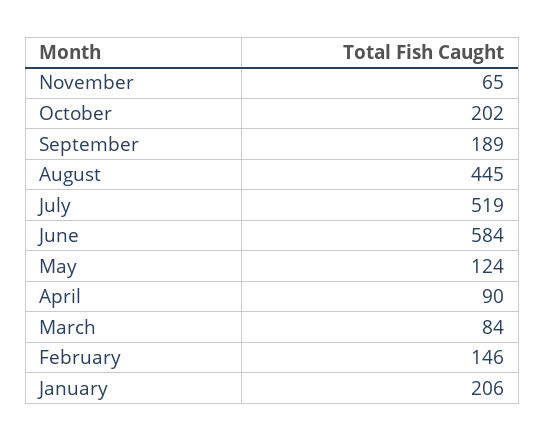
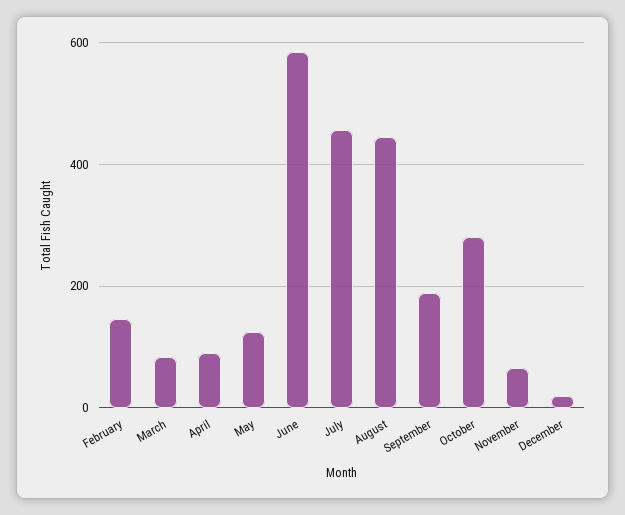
October: 202 -> 280
July: 519 -> 460
January: 206 -> none
December: none -> 20

